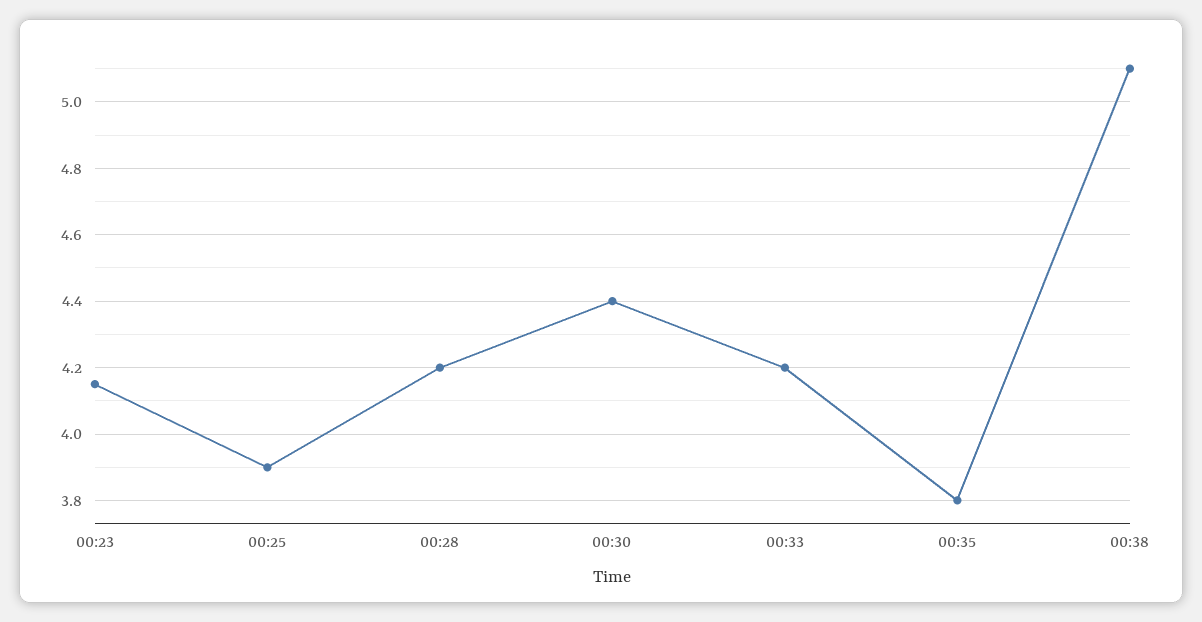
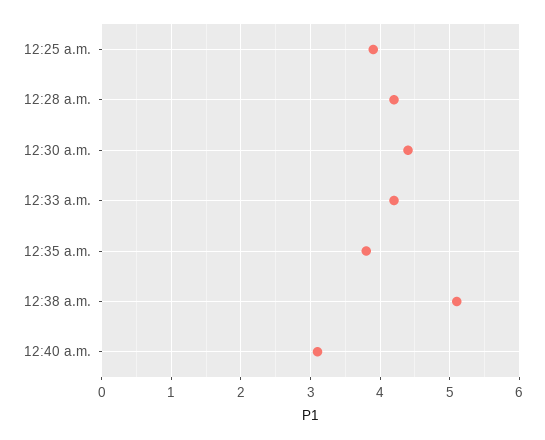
00:23: 4.15 -> none
12:40 a.m.: none -> 3.1

